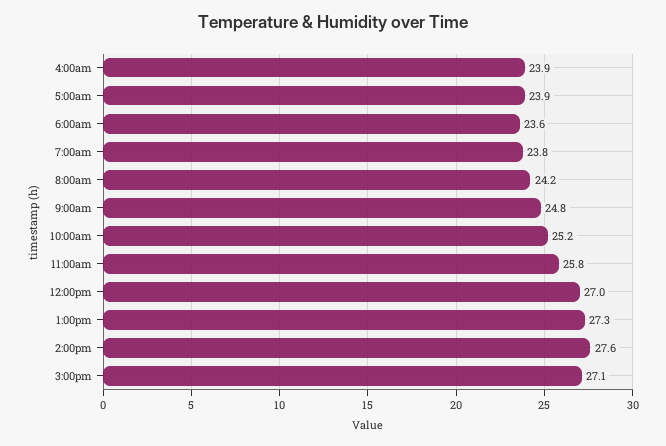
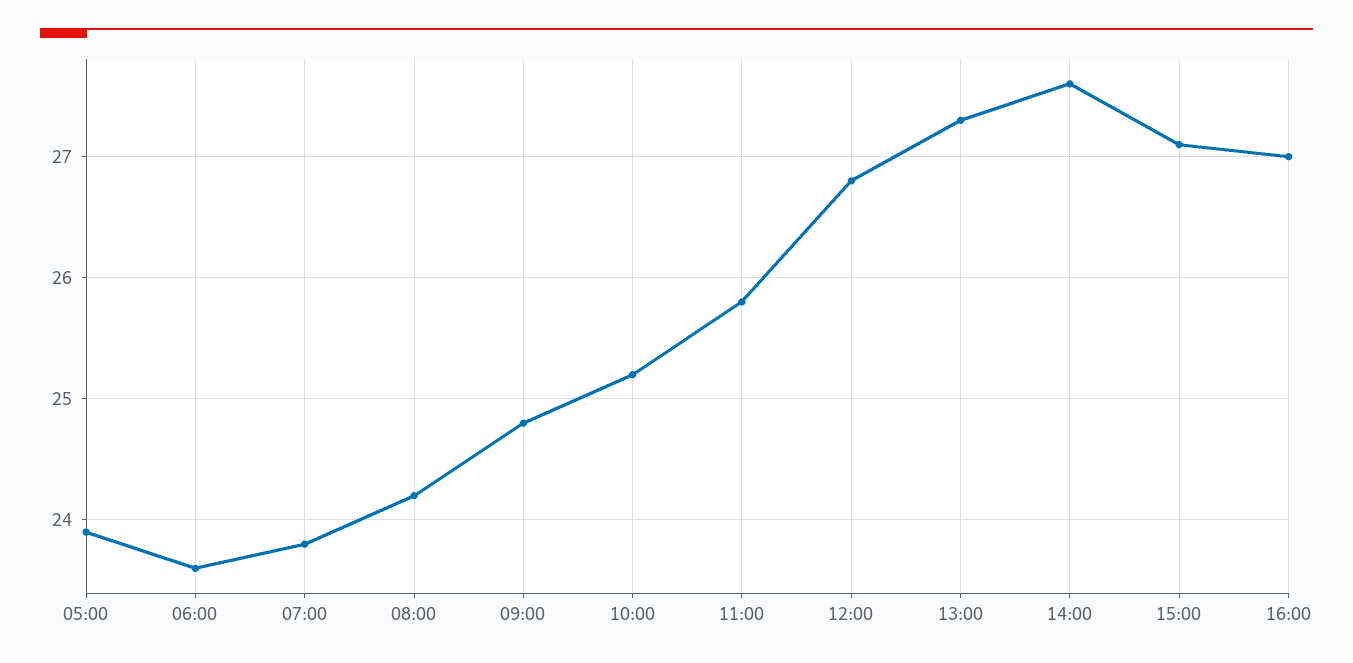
4:00am: 23.9 -> none
12:00pm: 27 -> 26.8
16:00: none -> 27

